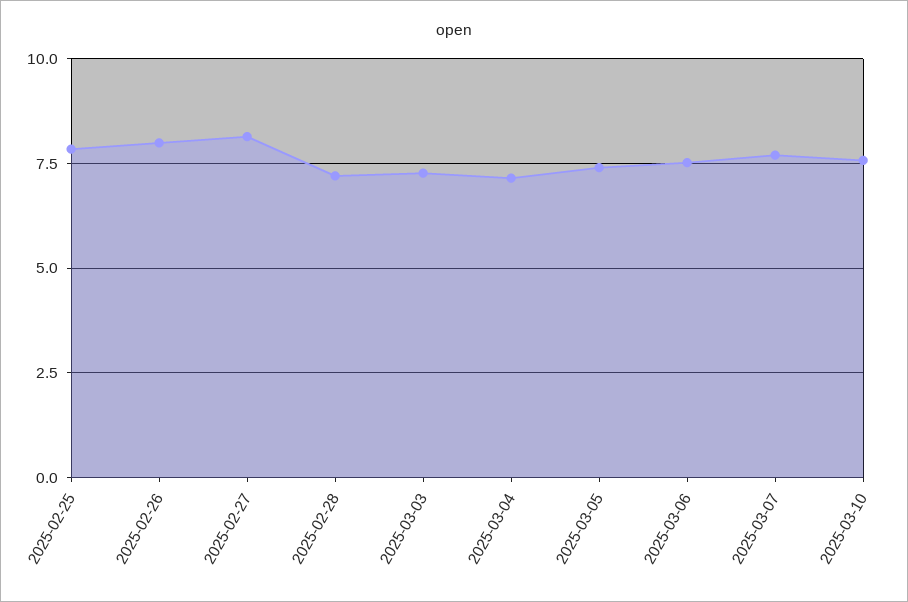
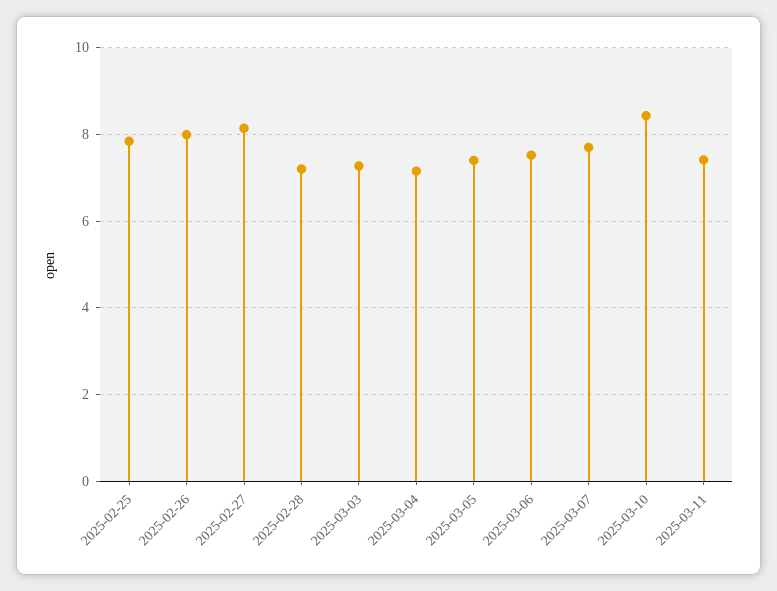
2025-03-10: 7.5 -> 8.4
2025-03-11: none -> 7.4

